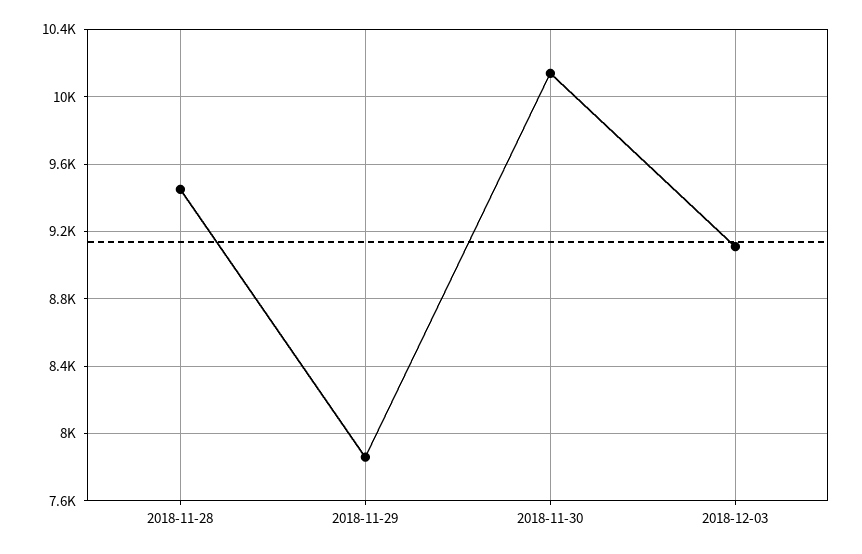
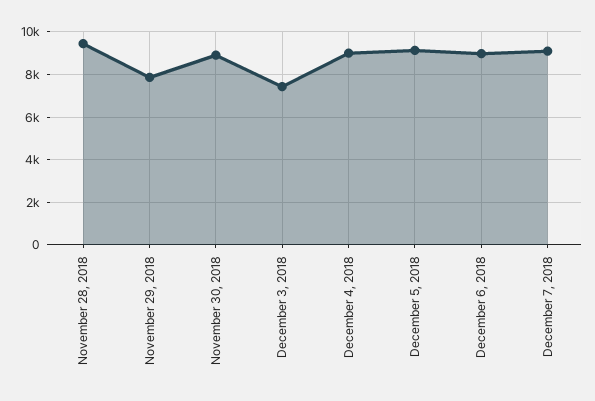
2018-11-30: 10150 -> 9000
2018-12-03: 9100 -> 7500
December 4, 2018: none -> 9000
December 5, 2018: none -> 9000
December 6, 2018: none -> 9000
December 7, 2018: none -> 9000

